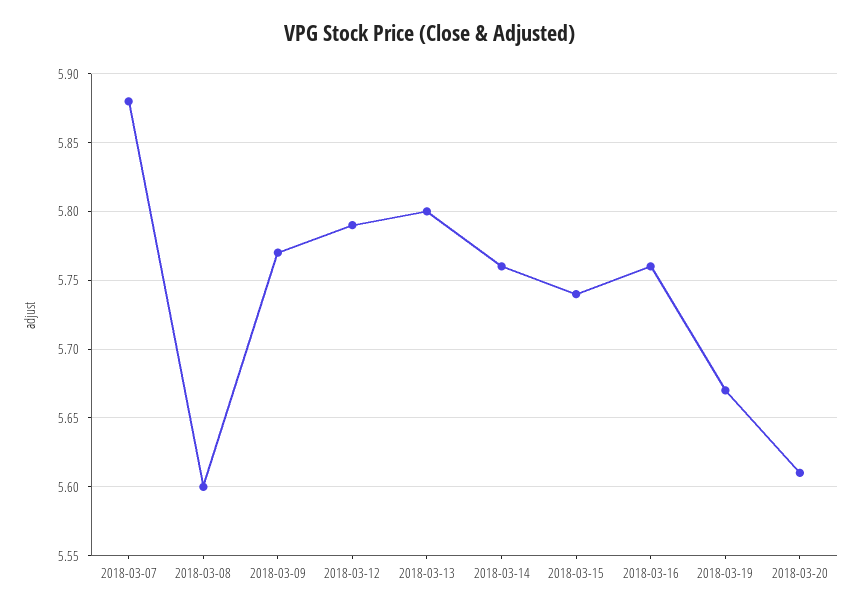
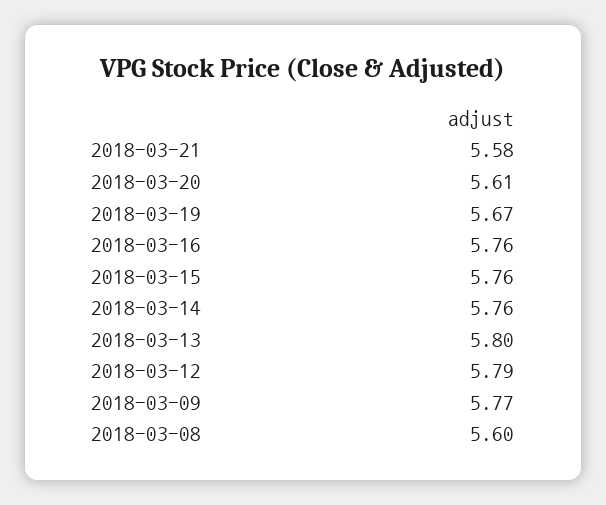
2018-03-07: 5.88 -> none
2018-03-15: 5.74 -> 5.76
2018-03-21: none -> 5.58

